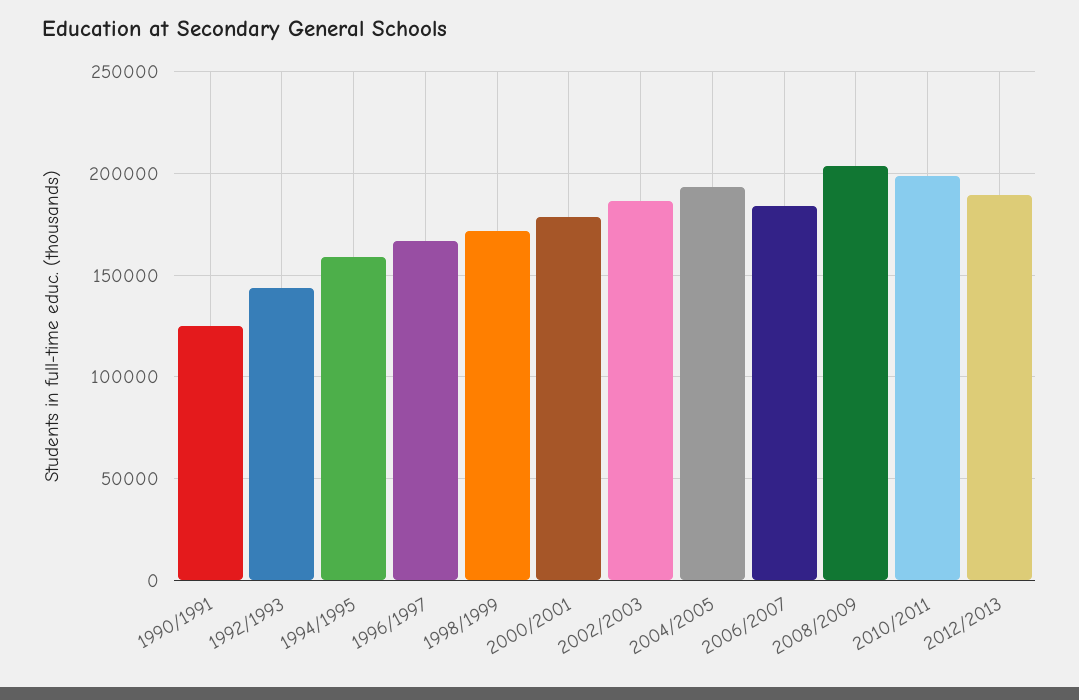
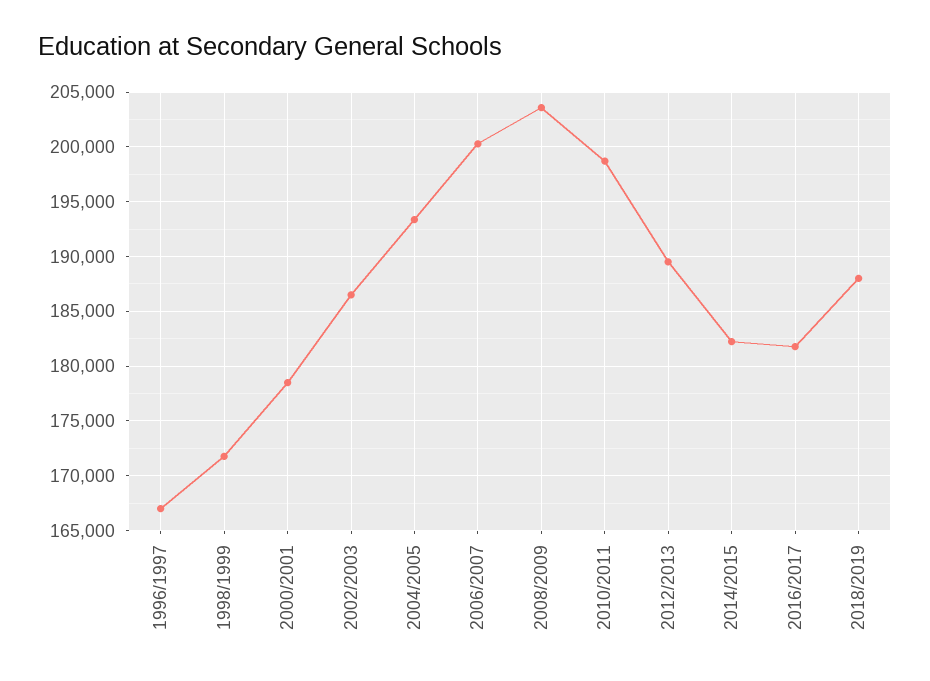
1990/1991: 125000 -> none
1992/1993: 145000 -> none
1994/1995: 160000 -> none
2006/2007: 185000 -> 200000
2014/2015: none -> 182000
2016/2017: none -> 182000
2018/2019: none -> 188000

